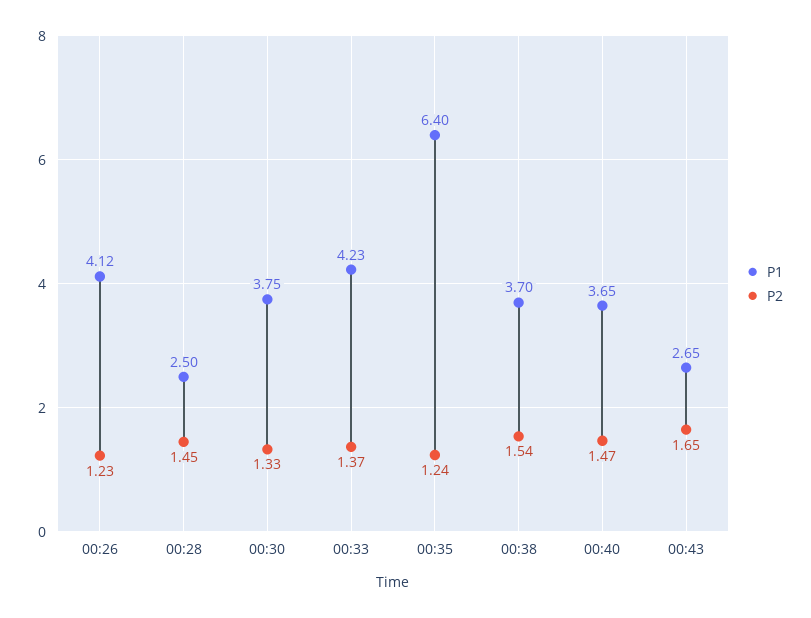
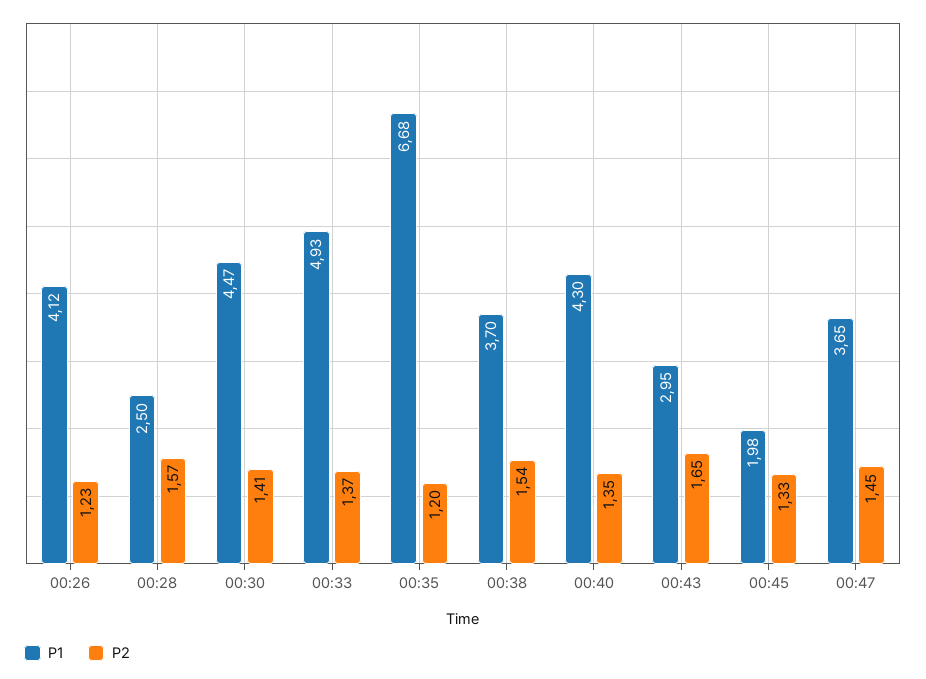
P2, 00:28: 1.45 -> 1.57
P1, 00:30: 3.75 -> 4.47
P2, 00:30: 1.33 -> 1.41
P1, 00:33: 4.23 -> 4.93
P1, 00:35: 6.4 -> 6.68
P2, 00:35: 1.24 -> 1.2
P1, 00:40: 3.65 -> 4.3
P2, 00:40: 1.47 -> 1.35
P1, 00:43: 2.65 -> 2.95
P1, 00:45: none -> 1.98
P2, 00:45: none -> 1.33
P1, 00:47: none -> 3.65
P2, 00:47: none -> 1.45

